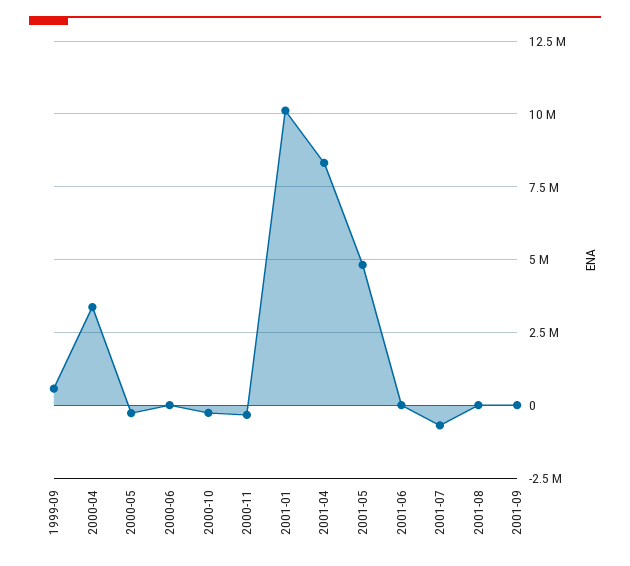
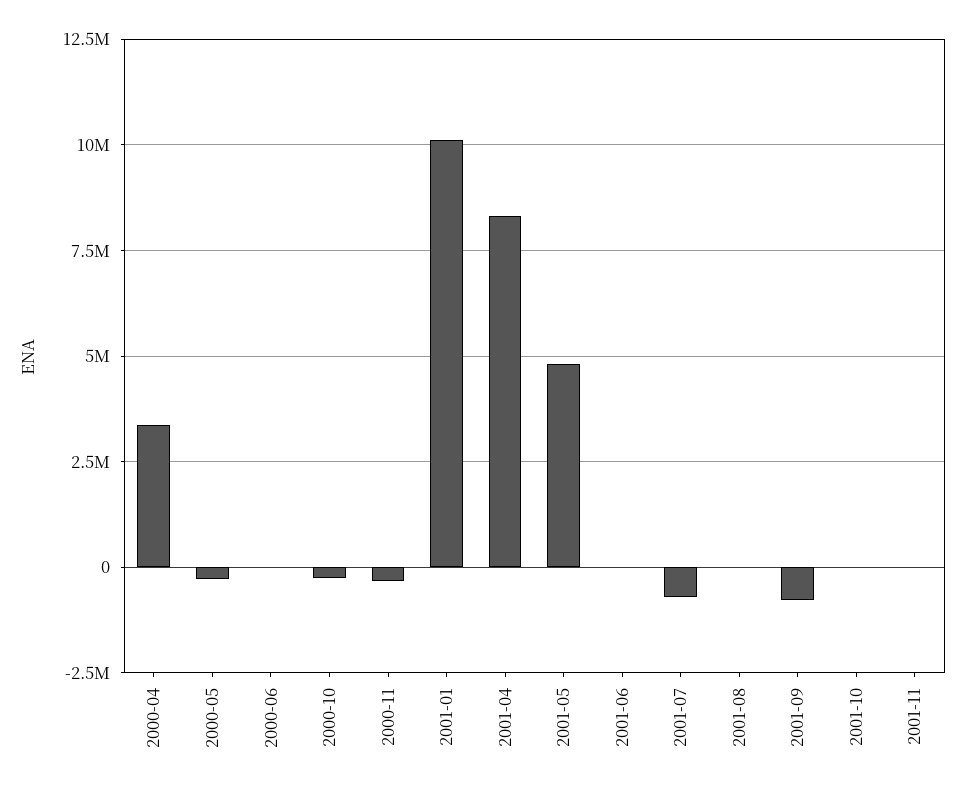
1999-09: 500000 -> none
2001-09: 0 -> -750000
2001-10: none -> 0
2001-11: none -> 0

